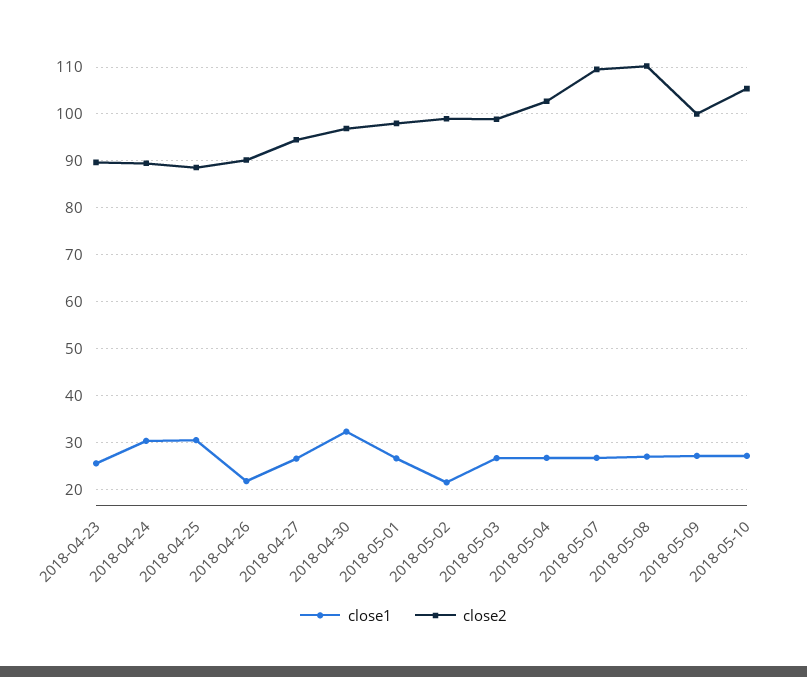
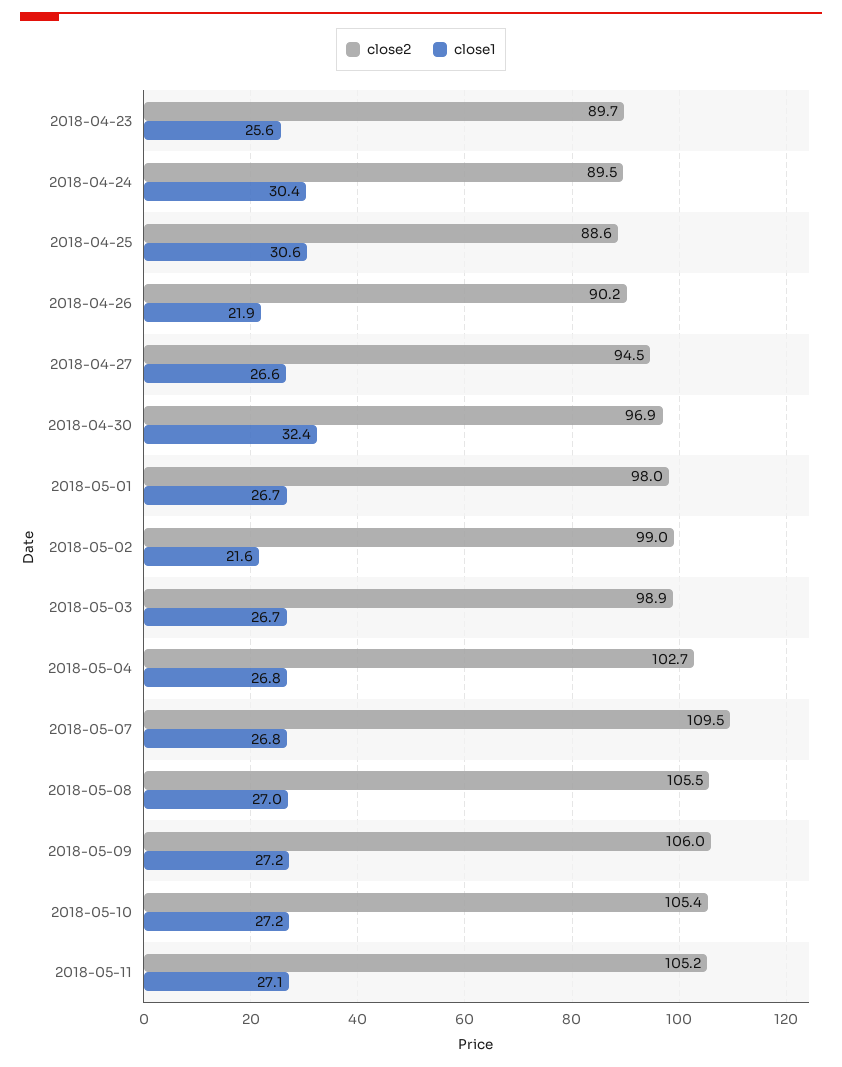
close2, 2018-05-08: 110 -> 105.5
close2, 2018-05-09: 100 -> 106
close2, 2018-05-11: none -> 105.2
close1, 2018-05-11: none -> 27.1

